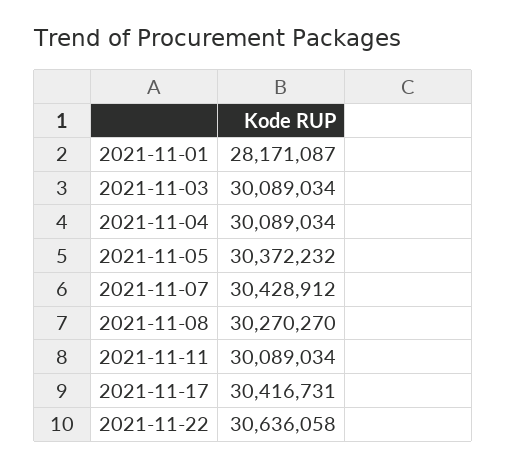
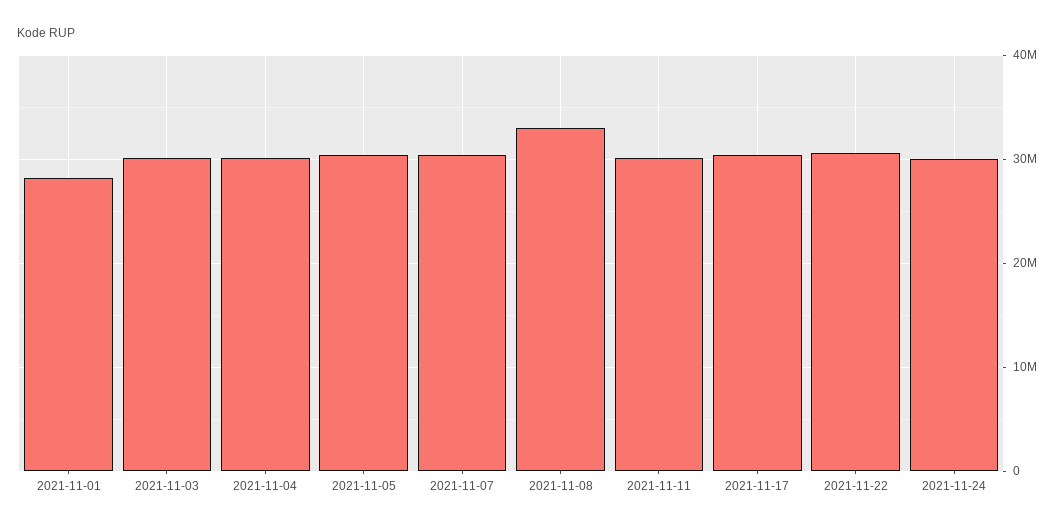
2021-11-08: 30270270 -> 33000000
2021-11-24: none -> 30000000

